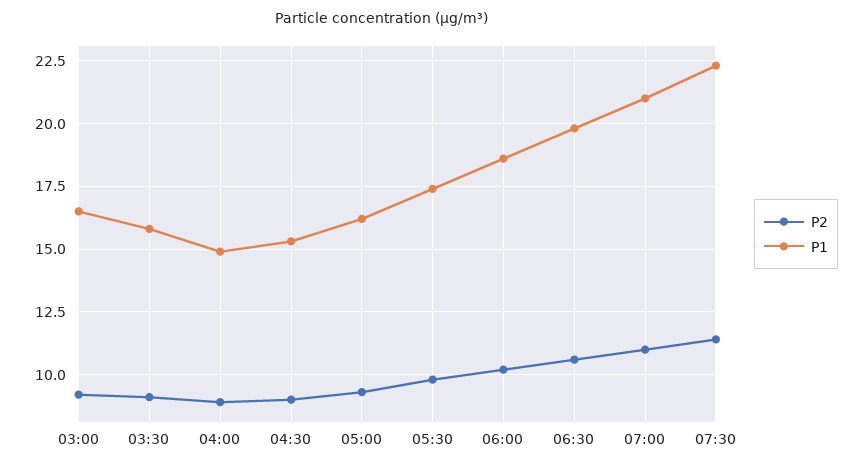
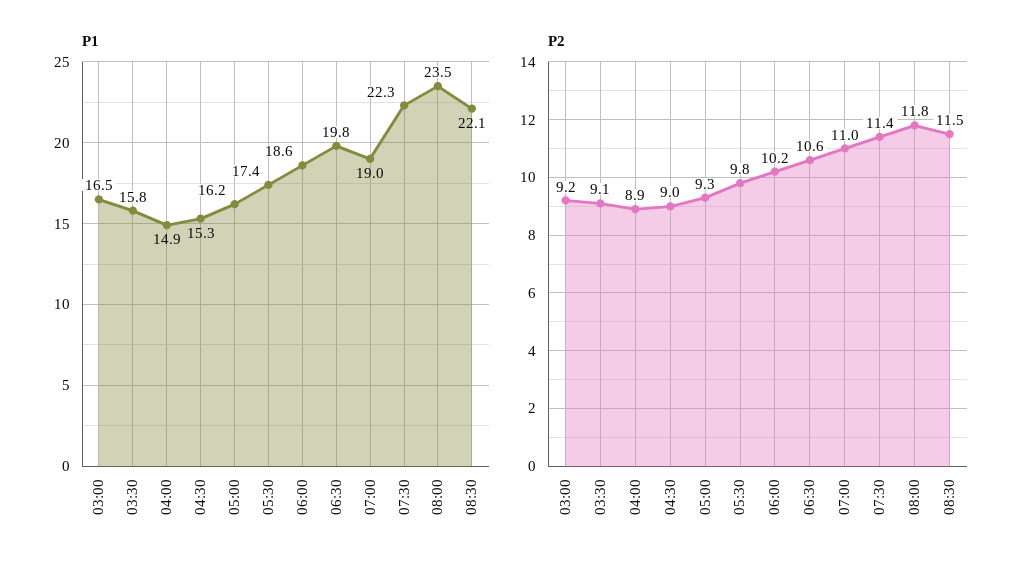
P1, 07:00: 21 -> 19
P1, 08:00: none -> 23.5
P1, 08:30: none -> 22.1
P2, 08:00: none -> 11.8
P2, 08:30: none -> 11.5

